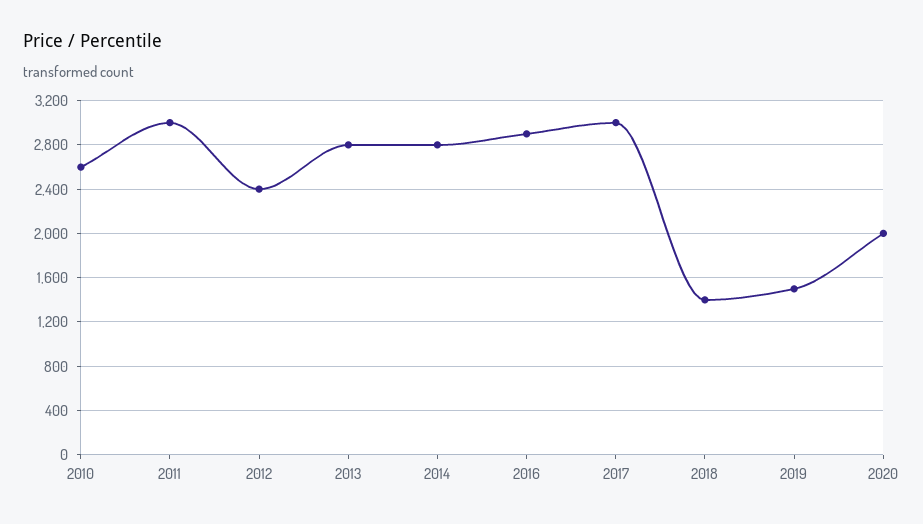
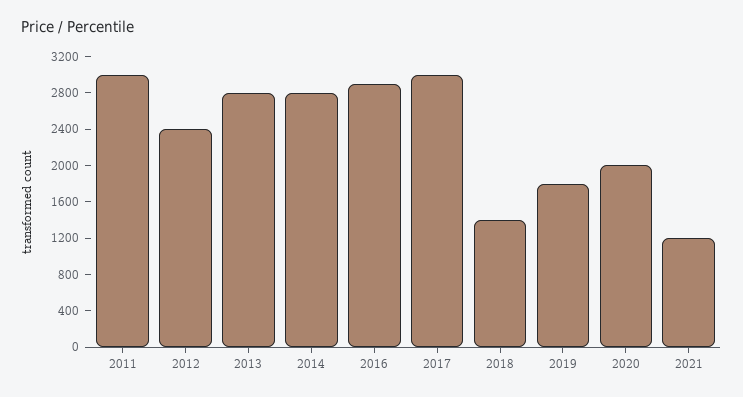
2010: 2600 -> none
2019: 1500 -> 1800
2021: none -> 1200

